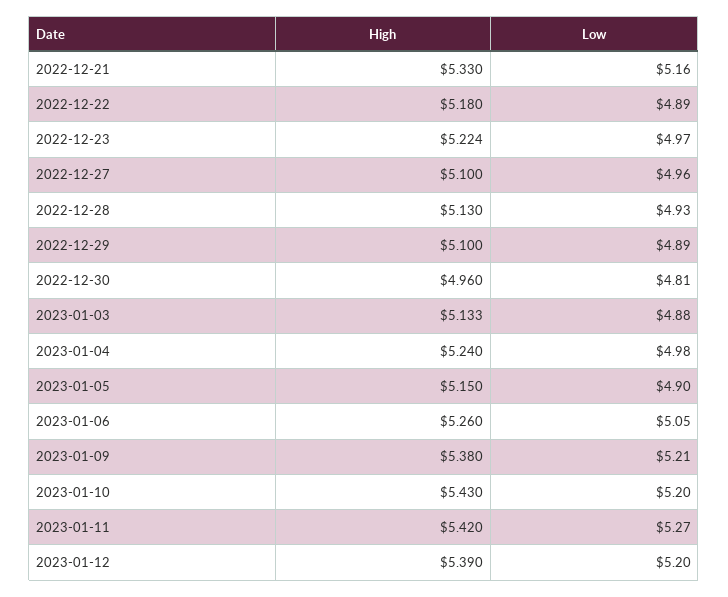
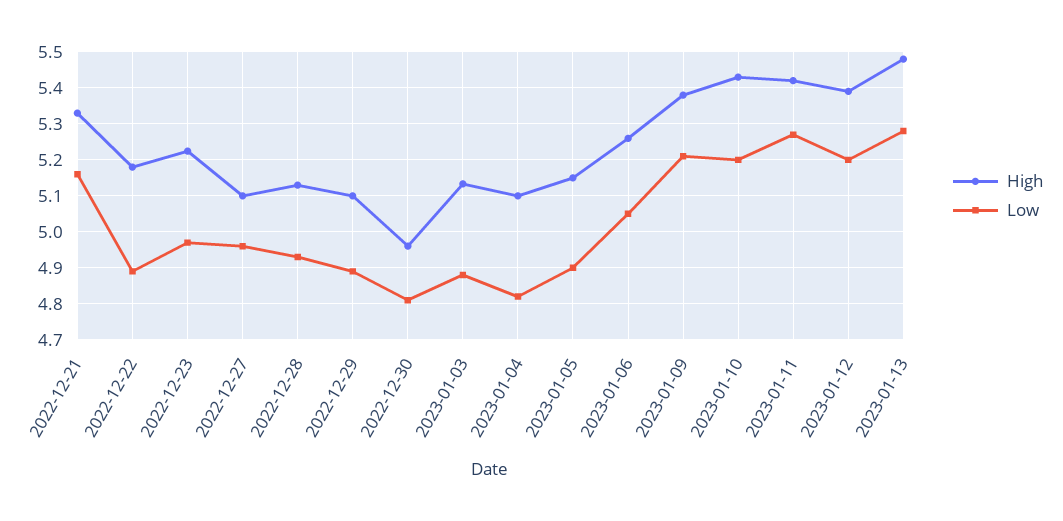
High, 2023-01-04: 5.24 -> 5.1
Low, 2023-01-04: 4.98 -> 4.82
High, 2023-01-13: none -> 5.48
Low, 2023-01-13: none -> 5.28

